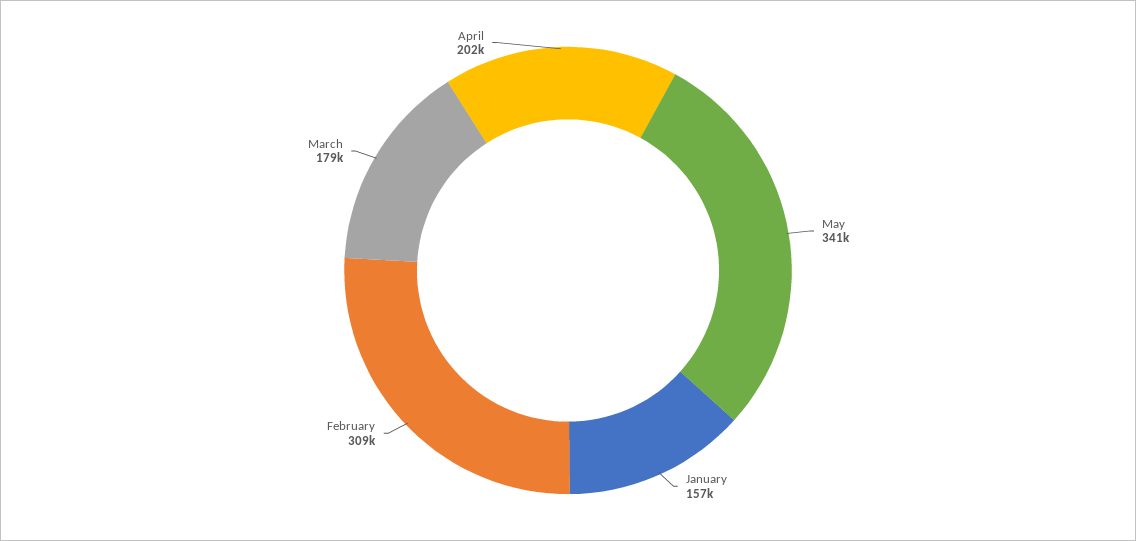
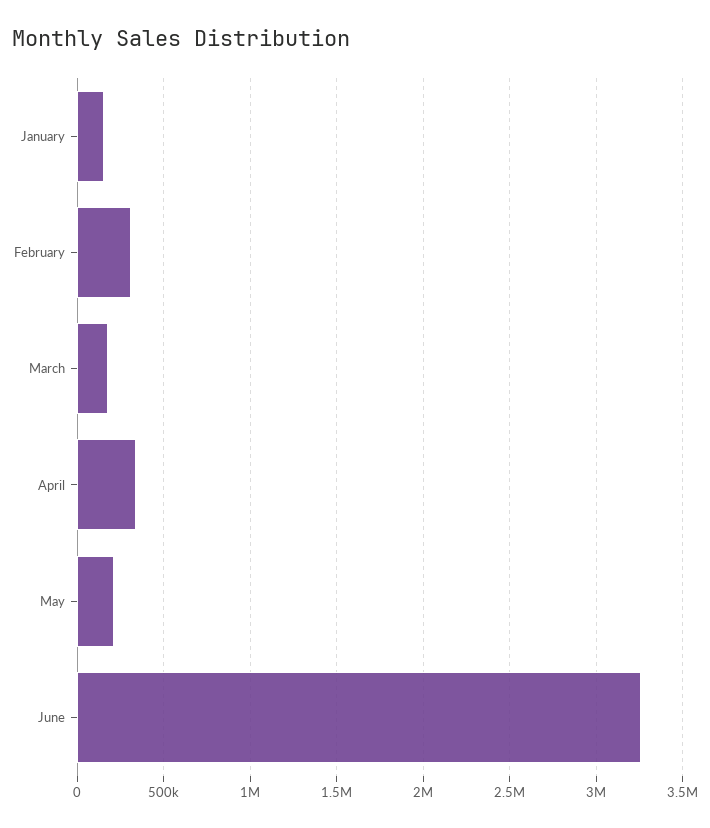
May: 341000 -> 200000
April: 202000 -> 350000
June: none -> 3250000

